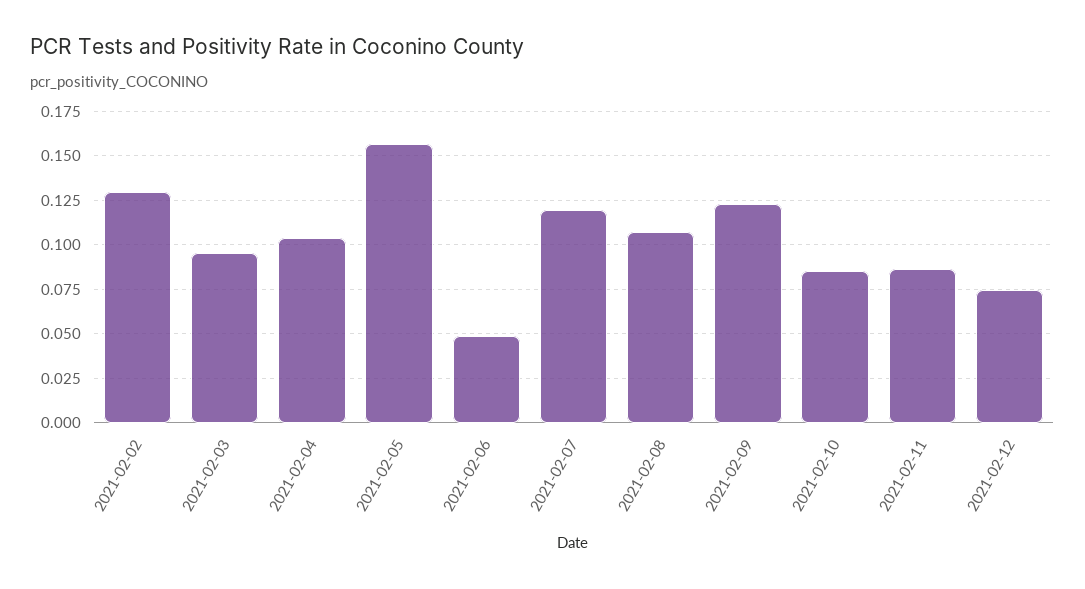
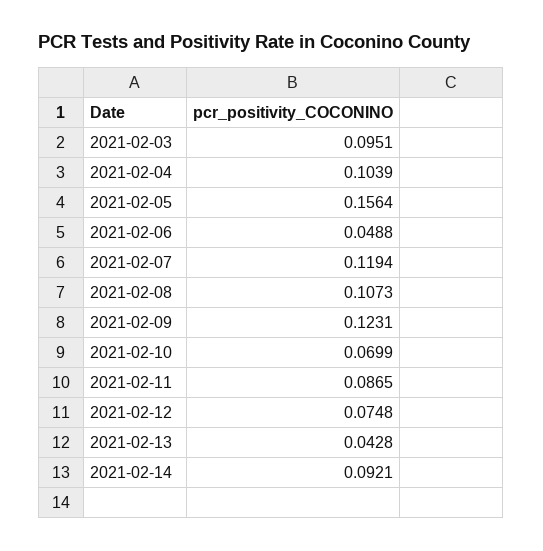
2021-02-02: 0.13 -> none
2021-02-10: 0.085 -> 0.0699
2021-02-13: none -> 0.0428
2021-02-14: none -> 0.0921

